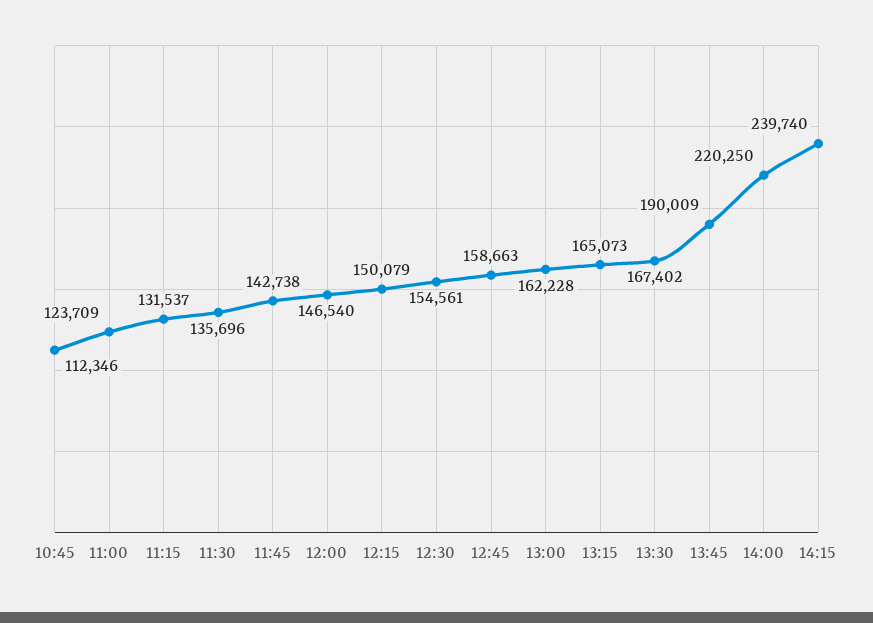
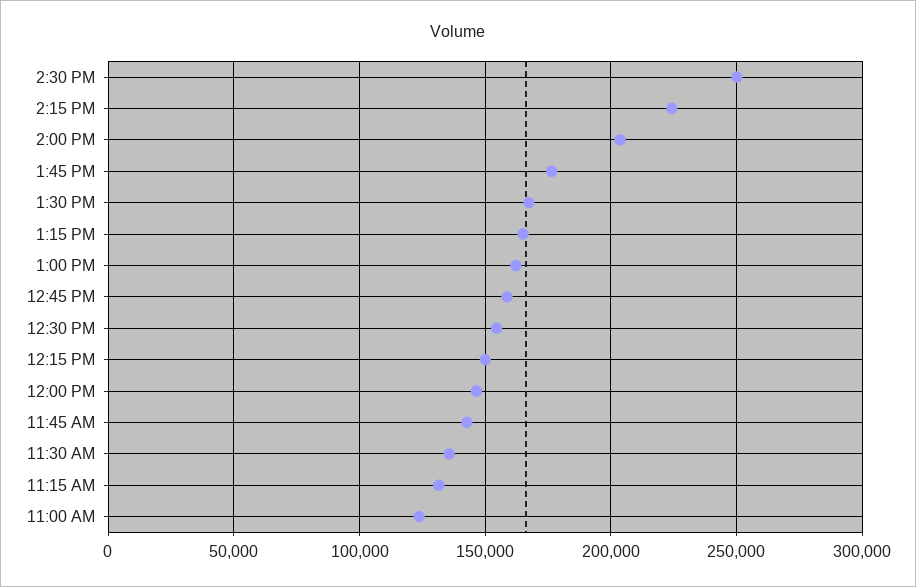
10:45: 112346 -> none
13:45: 190009 -> 175000
14:00: 220250 -> 205000
14:15: 239740 -> 225000
2:30 PM: none -> 250000

